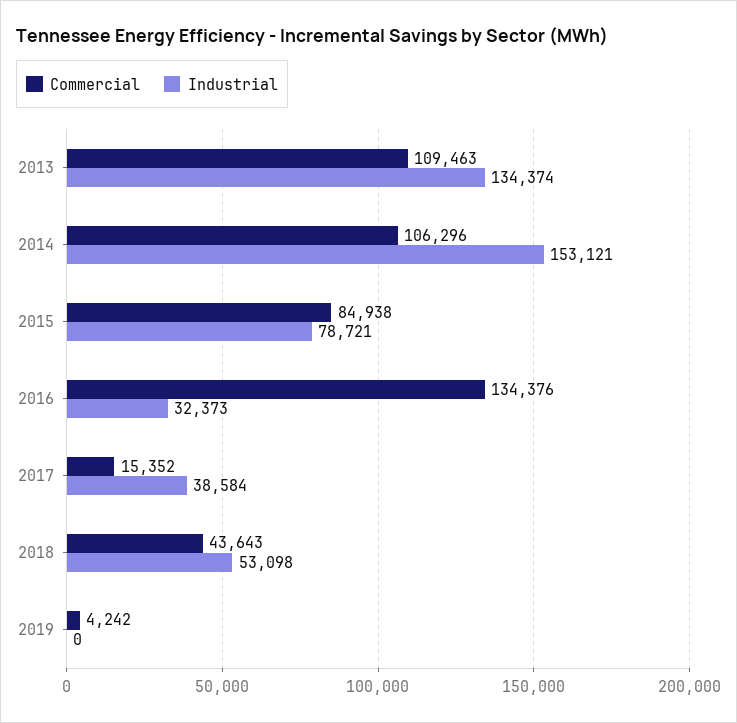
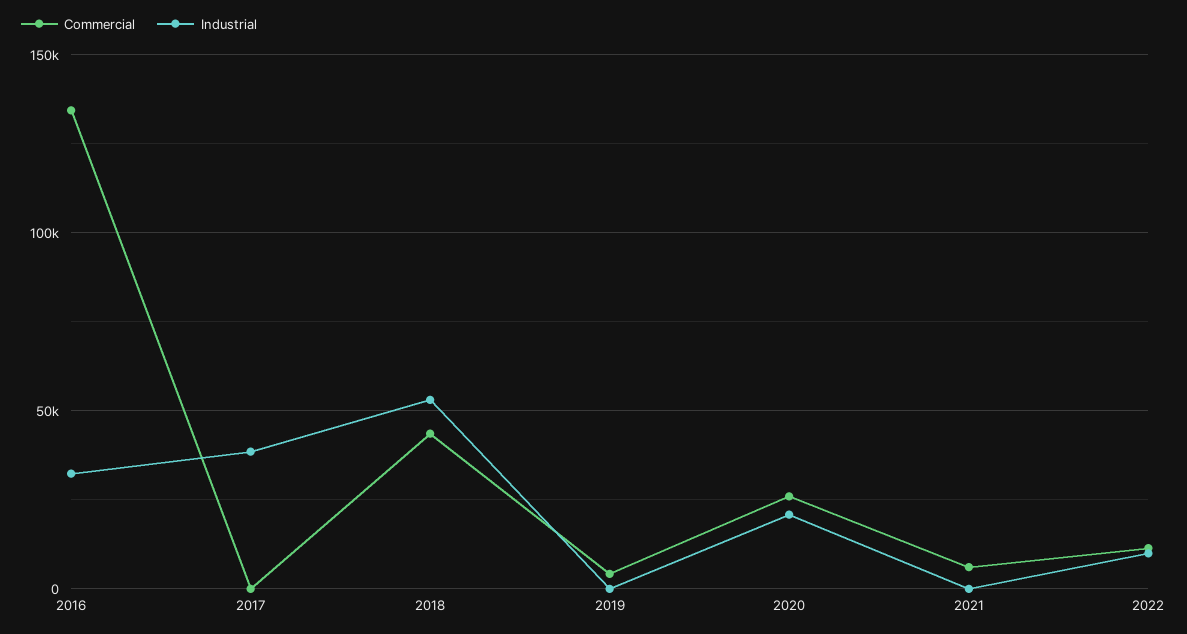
Commercial, 2013: 109463 -> none
Industrial, 2013: 134374 -> none
Commercial, 2014: 106296 -> none
Industrial, 2014: 153121 -> none
Commercial, 2015: 84938 -> none
Industrial, 2015: 78721 -> none
Commercial, 2017: 15352 -> 0
Commercial, 2020: none -> 25000
Industrial, 2020: none -> 20000
Commercial, 2021: none -> 5000
Industrial, 2021: none -> 0
Commercial, 2022: none -> 10000
Industrial, 2022: none -> 10000

